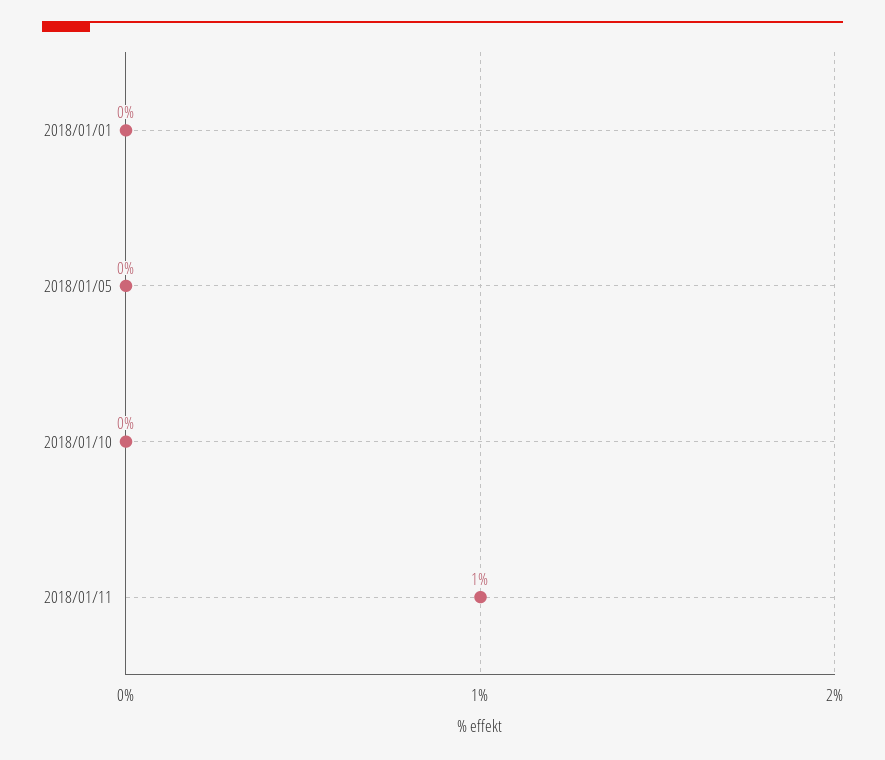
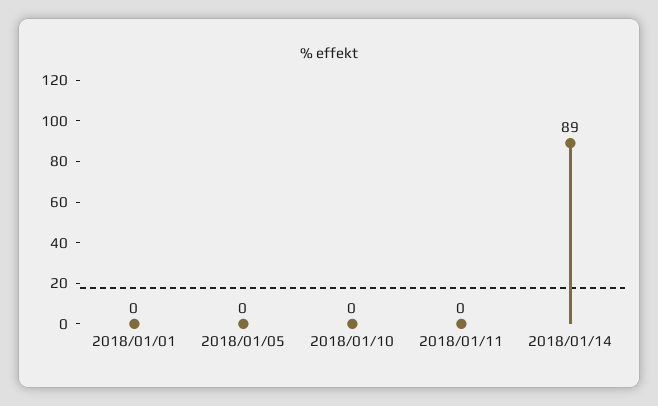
2018/01/11: 1 -> 0
2018/01/14: none -> 89

